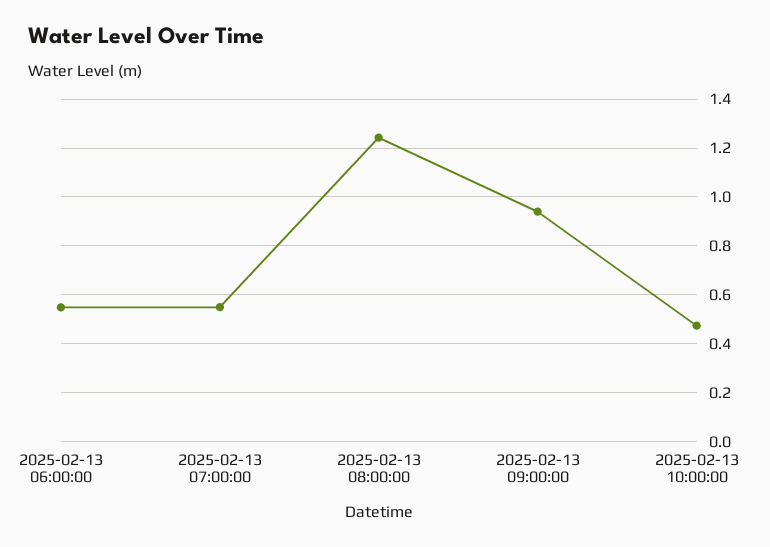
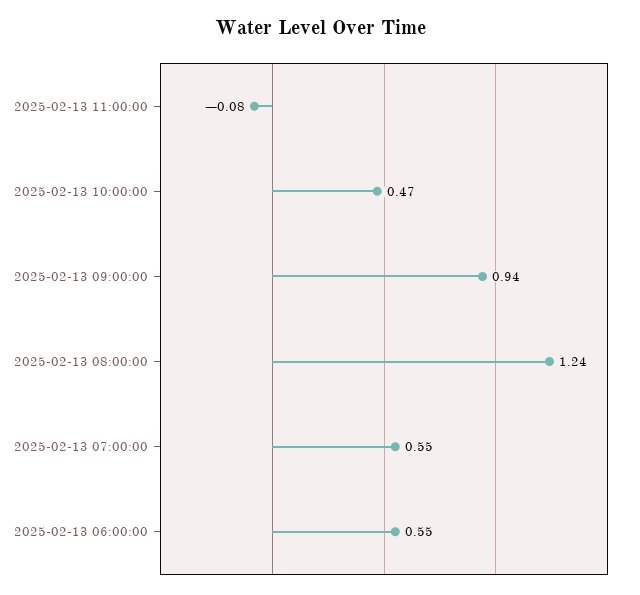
2025-02-13 11:00:00: none -> -0.08

